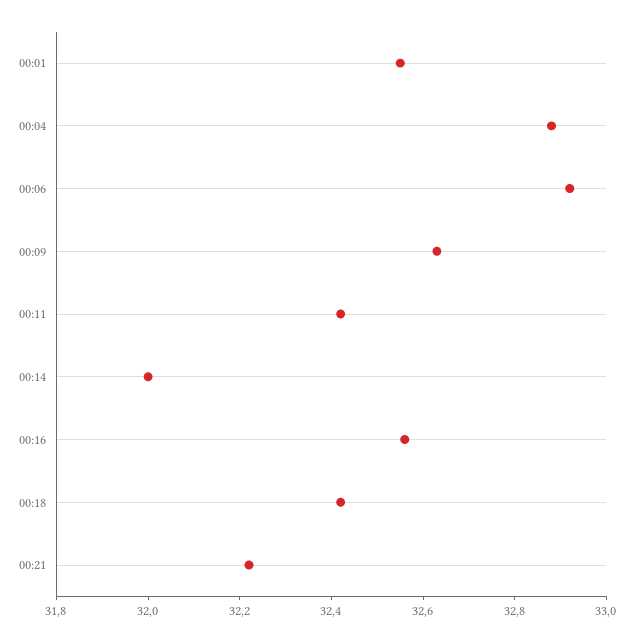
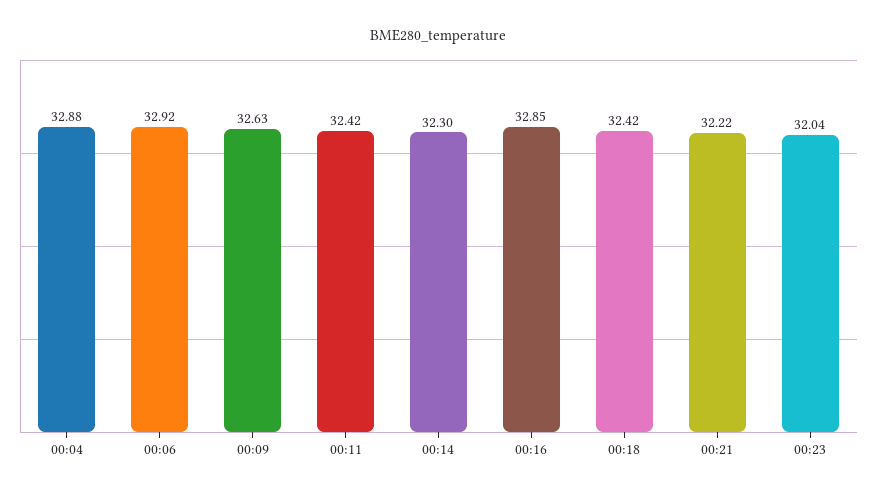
00:01: 32.55 -> none
00:14: 32 -> 32.3
00:16: 32.55 -> 32.85
00:23: none -> 32.04

